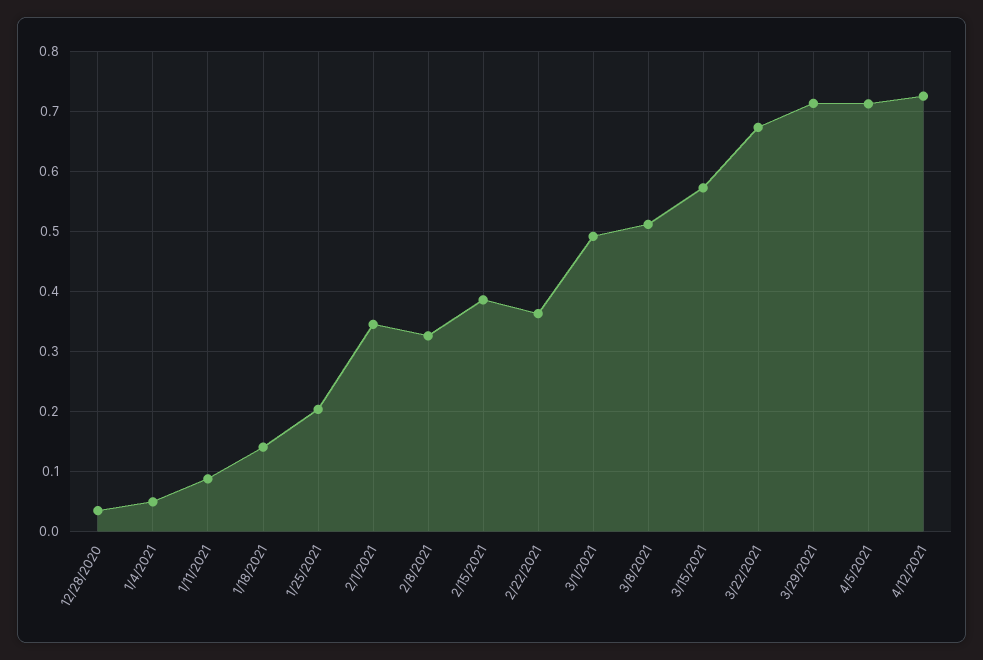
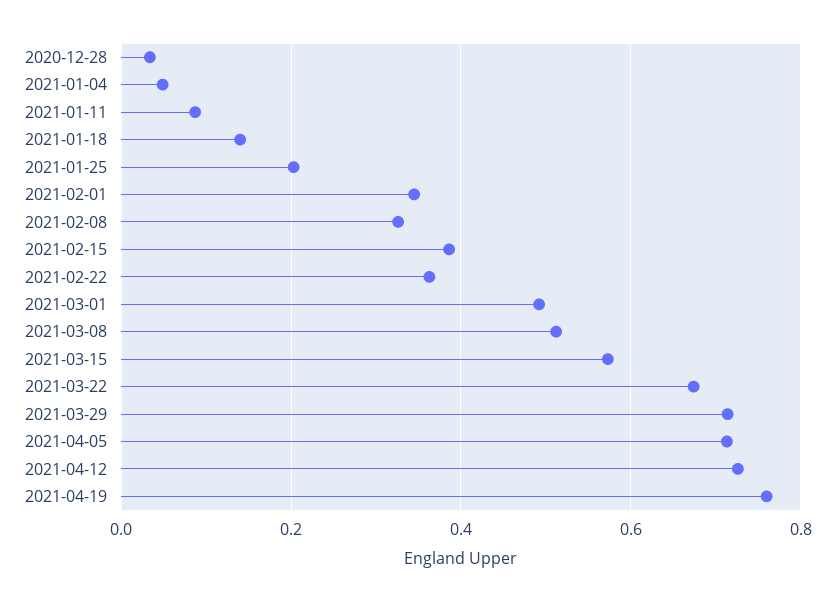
2021-04-19: none -> 0.76

